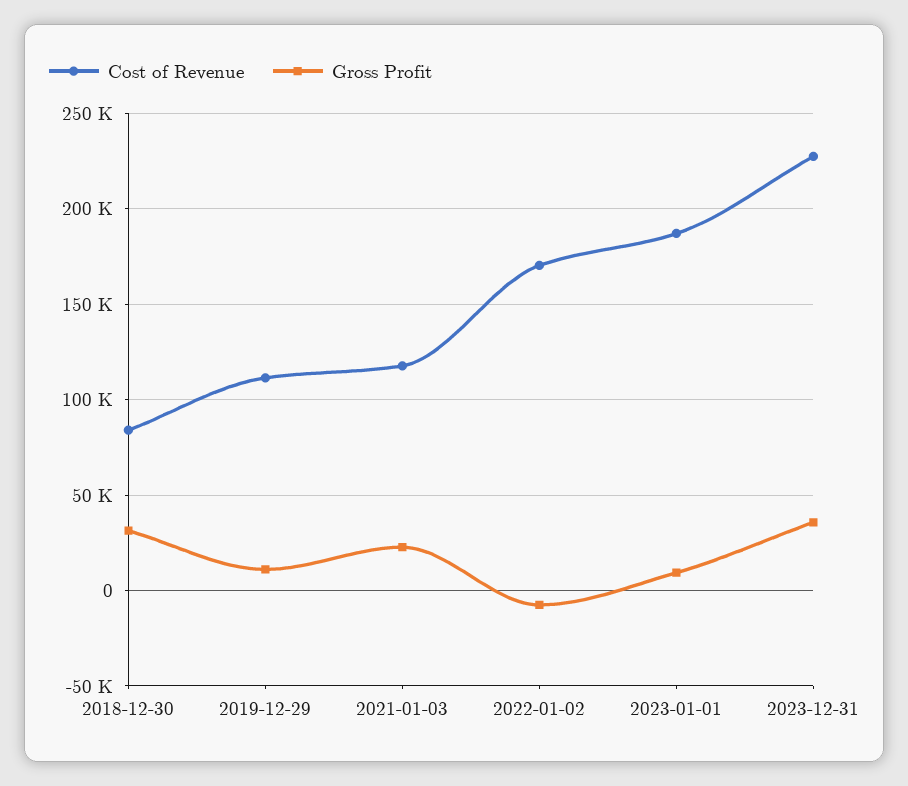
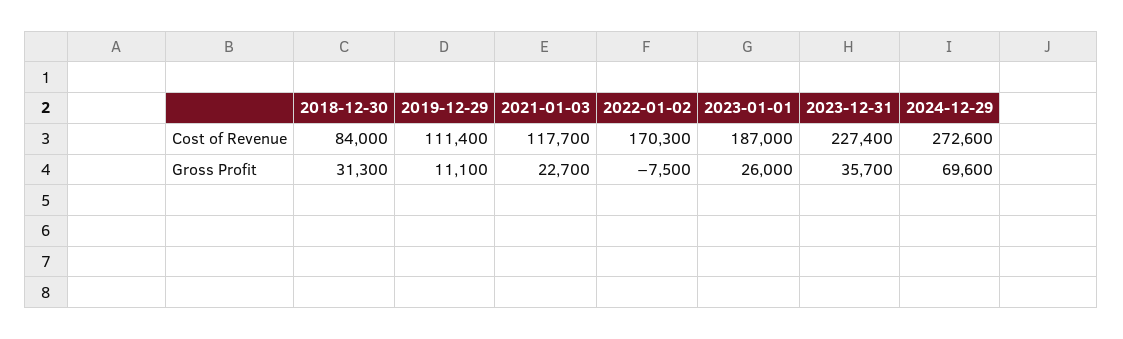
Gross Profit, 2023-01-01: 10000 -> 26000
Cost of Revenue, 2024-12-29: none -> 272600
Gross Profit, 2024-12-29: none -> 69600

